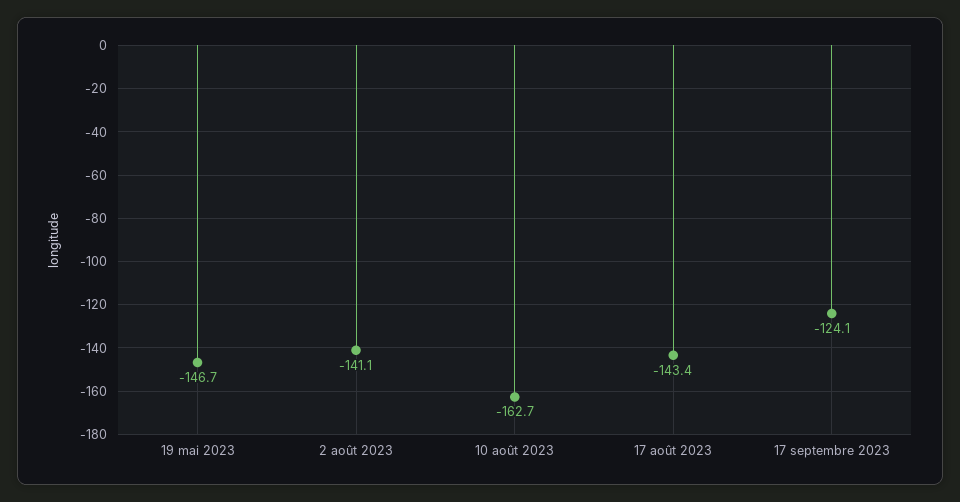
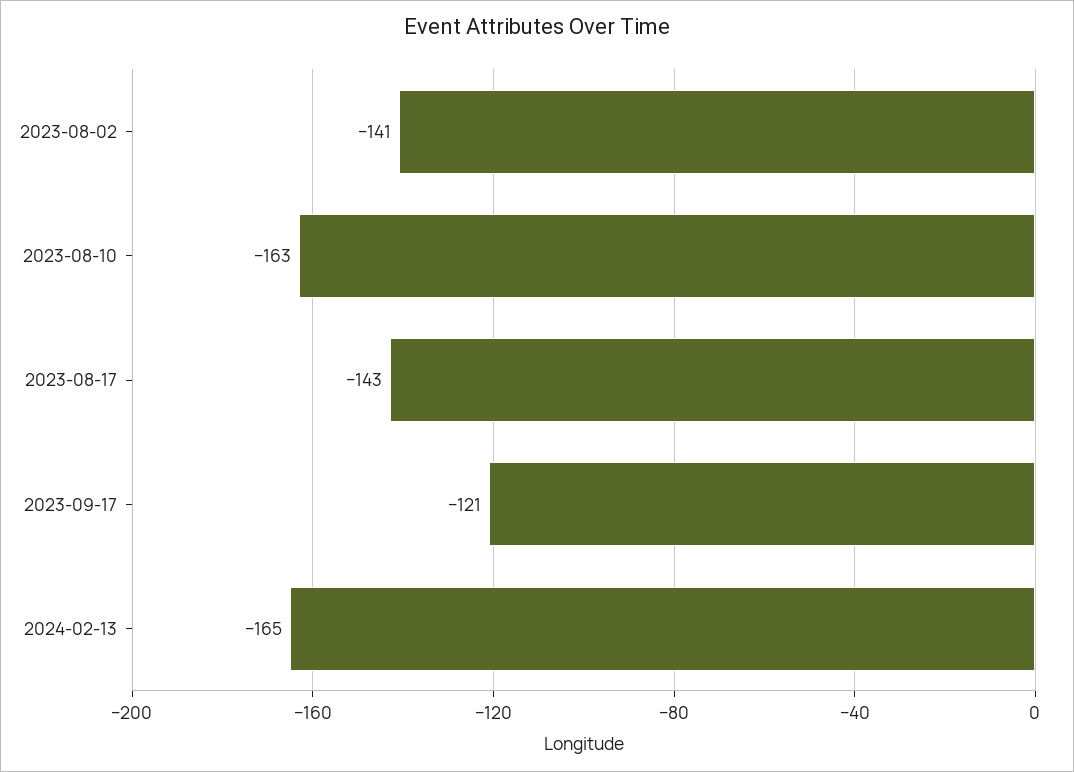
19 mai 2023: -146.7 -> none
17 septembre 2023: -124.1 -> -121
2024-02-13: none -> -165

